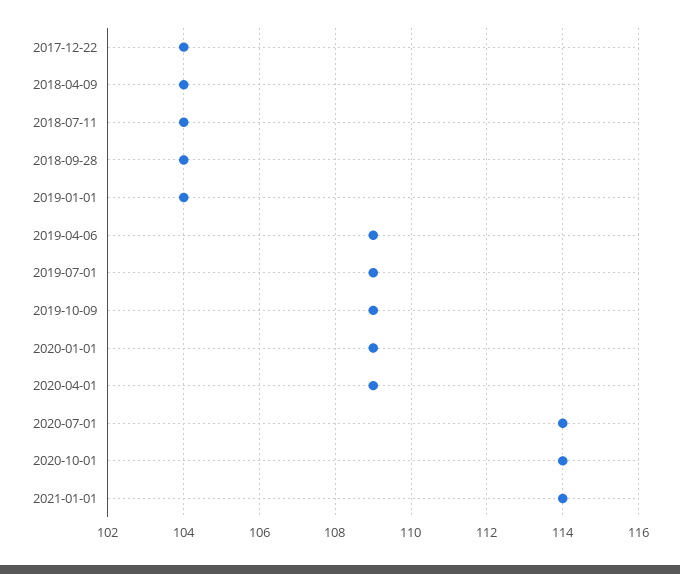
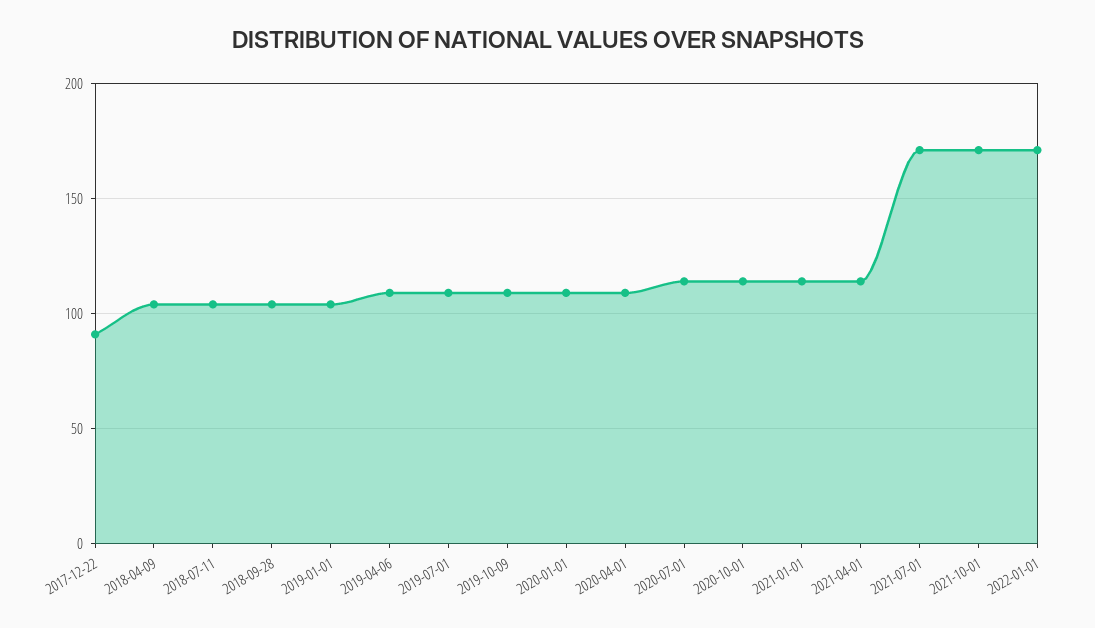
2017-12-22: 104 -> 90
2021-04-01: none -> 115
2021-07-01: none -> 170
2021-10-01: none -> 170
2022-01-01: none -> 170

